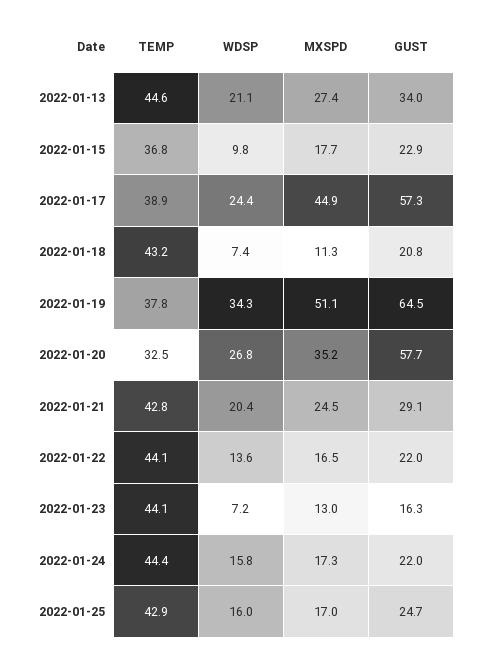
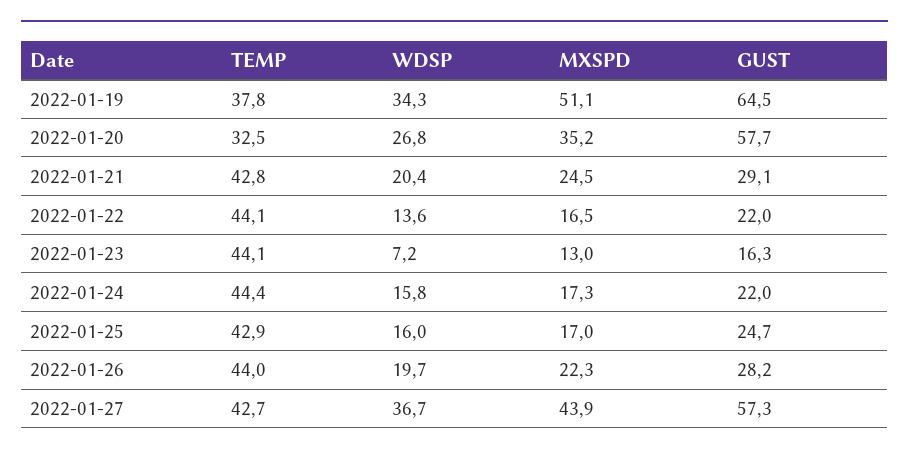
TEMP, 2022-01-13: 44.6 -> none
WDSP, 2022-01-13: 21.1 -> none
MXSPD, 2022-01-13: 27.4 -> none
GUST, 2022-01-13: 34 -> none
TEMP, 2022-01-15: 36.8 -> none
WDSP, 2022-01-15: 9.8 -> none
MXSPD, 2022-01-15: 17.7 -> none
GUST, 2022-01-15: 22.9 -> none
TEMP, 2022-01-17: 38.9 -> none
WDSP, 2022-01-17: 24.4 -> none
MXSPD, 2022-01-17: 44.9 -> none
GUST, 2022-01-17: 57.3 -> none
TEMP, 2022-01-18: 43.2 -> none
WDSP, 2022-01-18: 7.4 -> none
MXSPD, 2022-01-18: 11.3 -> none
GUST, 2022-01-18: 20.8 -> none
TEMP, 2022-01-26: none -> 44
WDSP, 2022-01-26: none -> 19.7
MXSPD, 2022-01-26: none -> 22.3
GUST, 2022-01-26: none -> 28.2
TEMP, 2022-01-27: none -> 42.7
WDSP, 2022-01-27: none -> 36.7
MXSPD, 2022-01-27: none -> 43.9
GUST, 2022-01-27: none -> 57.3

